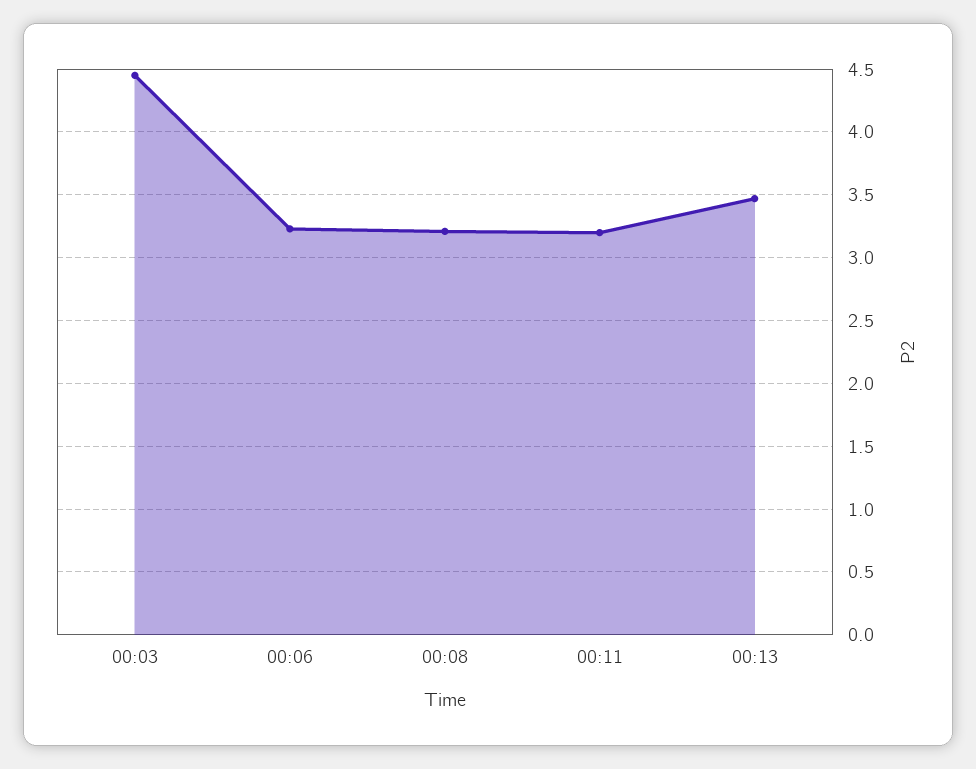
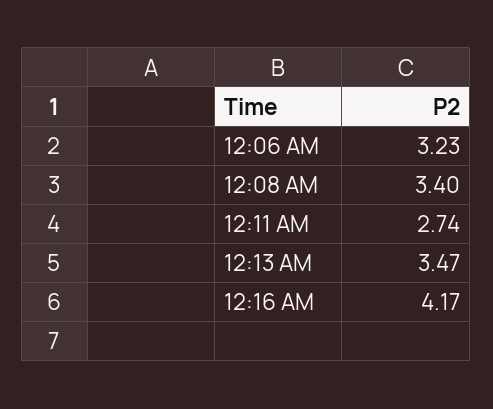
00:03: 4.45 -> none
00:08: 3.2 -> 3.4
00:11: 3.2 -> 2.74
12:16 AM: none -> 4.17

